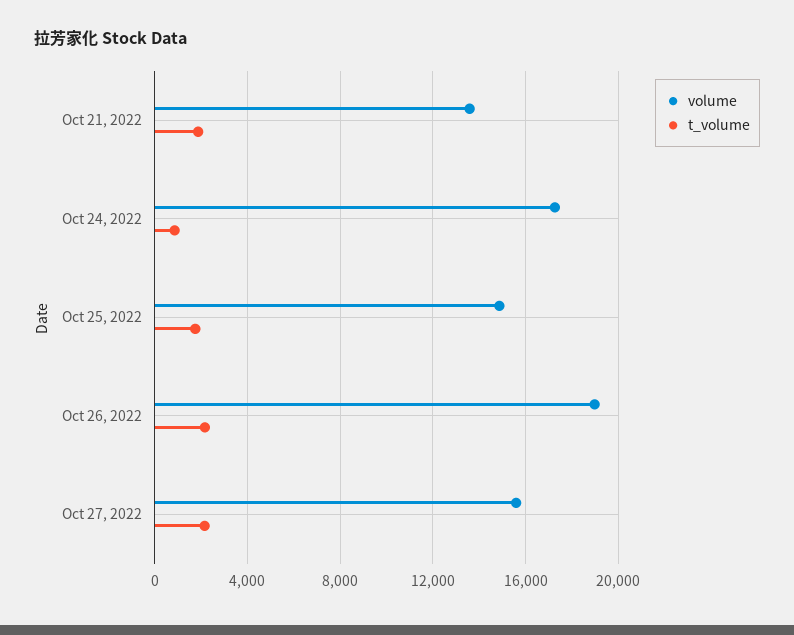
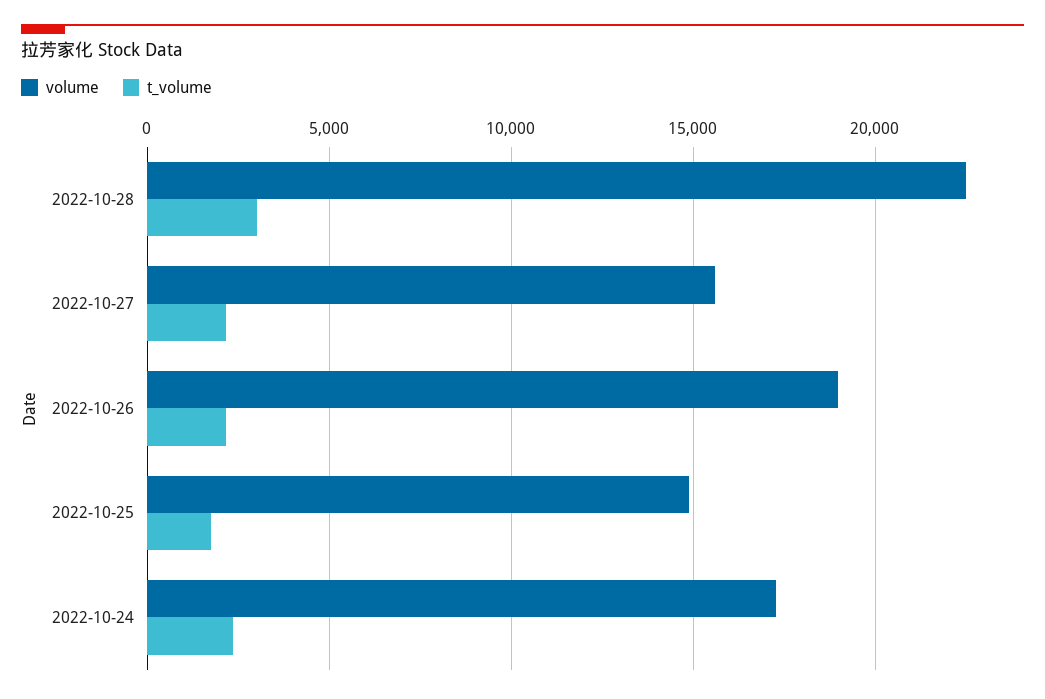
volume, Oct 21, 2022: 13500 -> none
t_volume, Oct 21, 2022: 2000 -> none
t_volume, Oct 24, 2022: 1000 -> 2500
volume, 2022-10-28: none -> 22500
t_volume, 2022-10-28: none -> 3000

